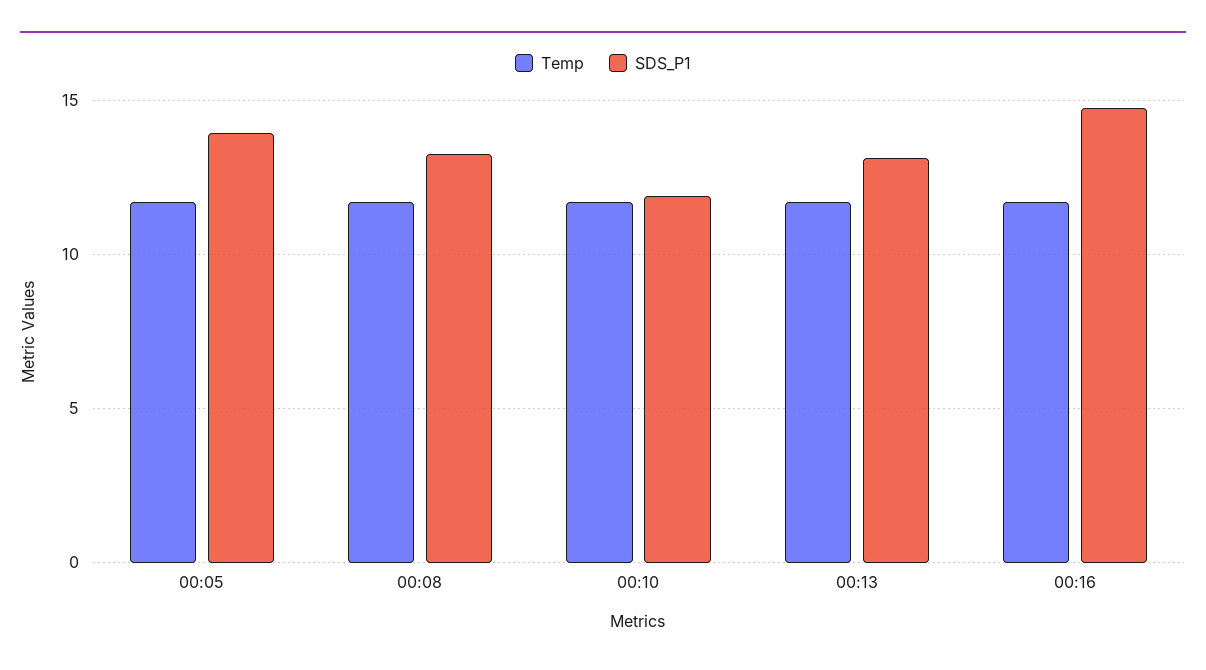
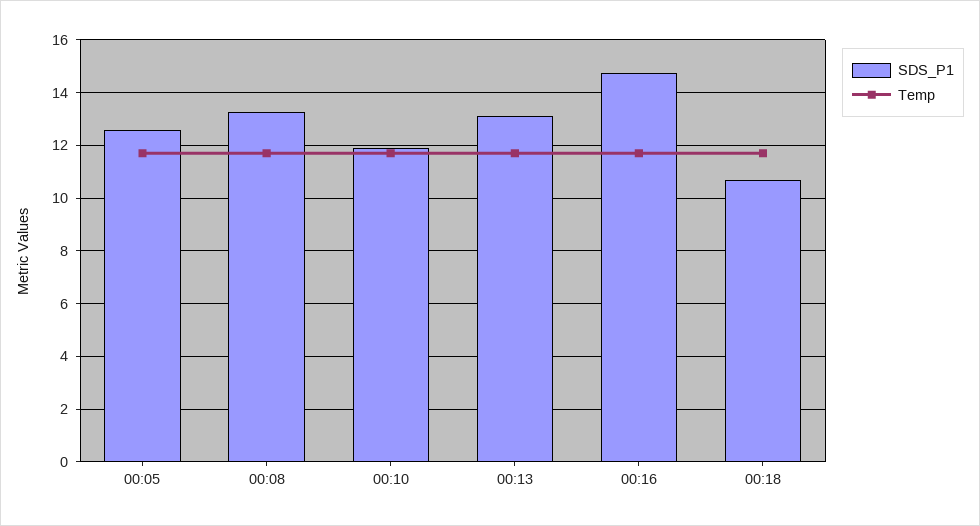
SDS_P1, 00:05: 14 -> 12.5
SDS_P1, 00:18: none -> 10.75
Temp, 00:18: none -> 11.75

